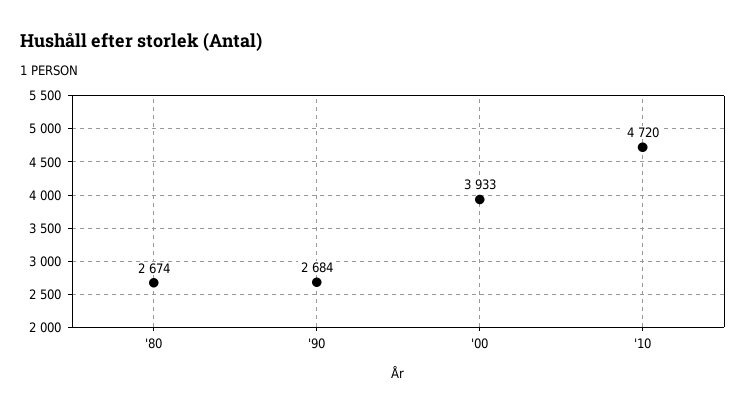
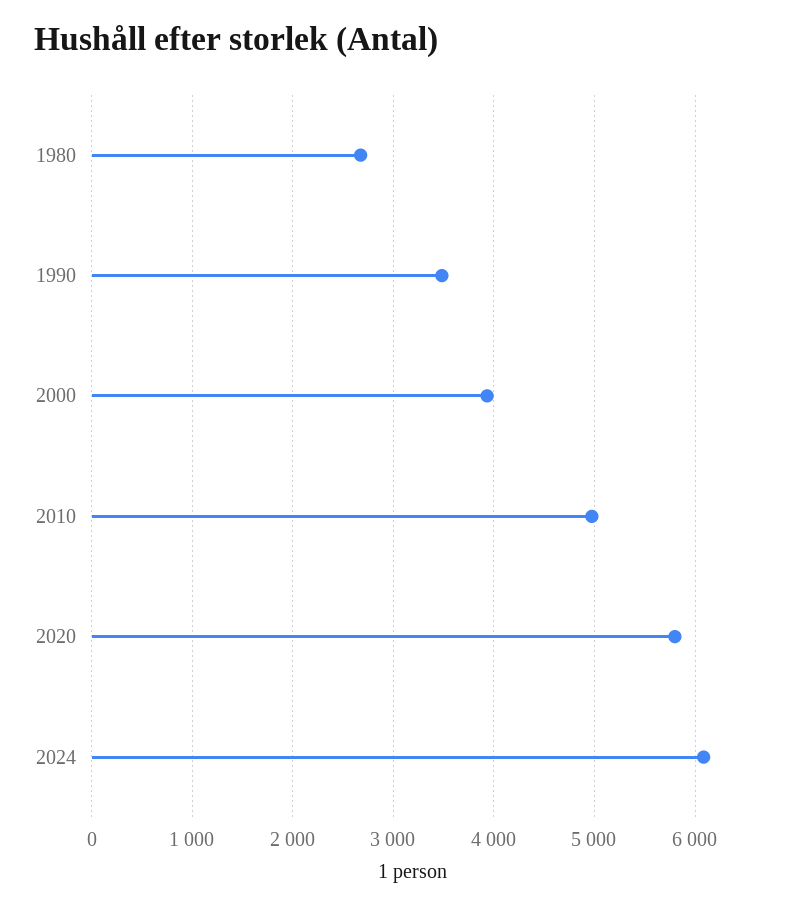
'90: 2684 -> 3500
'10: 4720 -> 5000
2020: none -> 5800
2024: none -> 6100

